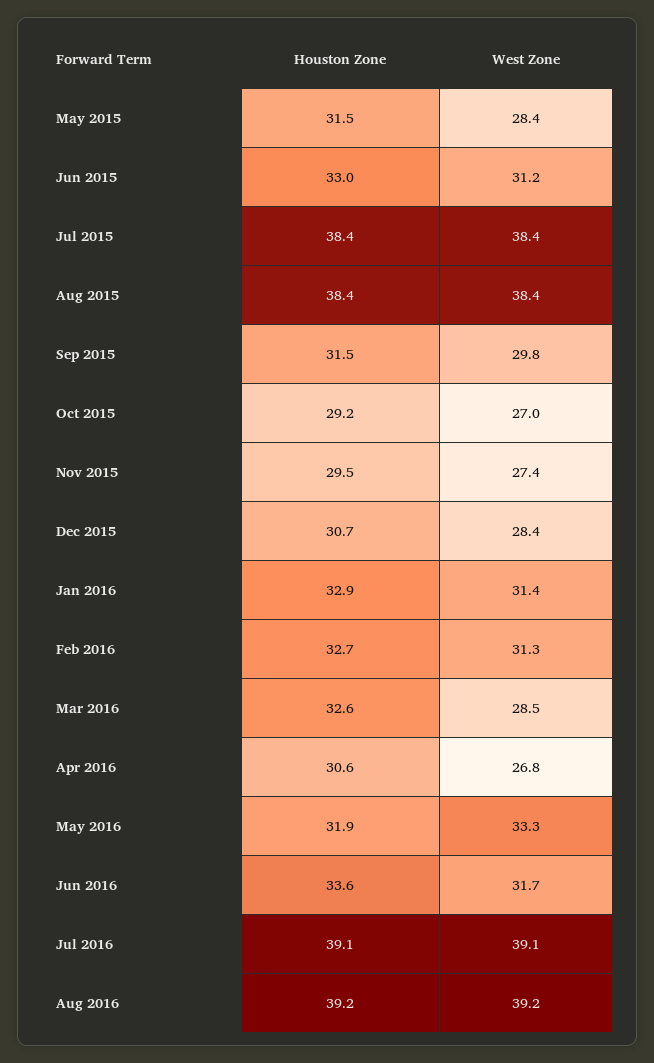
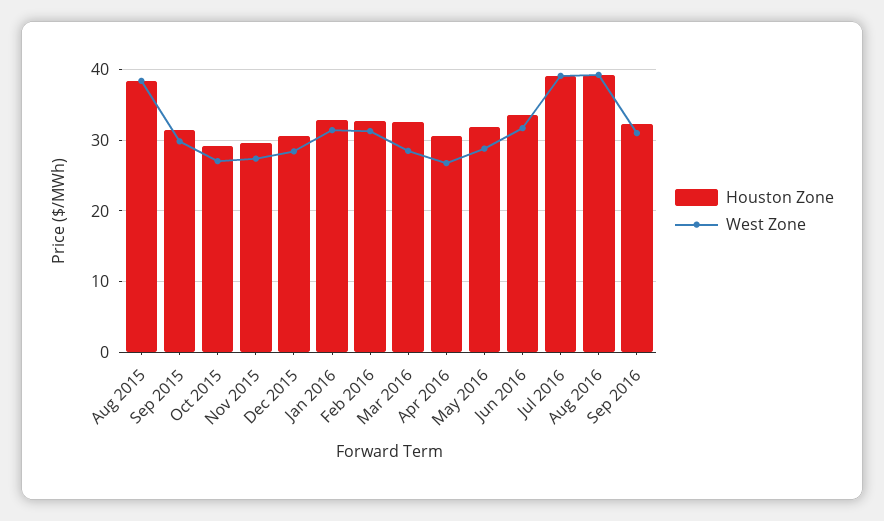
Houston Zone, May 2015: 31.5 -> none
West Zone, May 2015: 28.4 -> none
Houston Zone, Jun 2015: 33 -> none
West Zone, Jun 2015: 31.2 -> none
Houston Zone, Jul 2015: 38.4 -> none
West Zone, Jul 2015: 38.4 -> none
West Zone, May 2016: 33.3 -> 29
Houston Zone, Sep 2016: none -> 32
West Zone, Sep 2016: none -> 31

